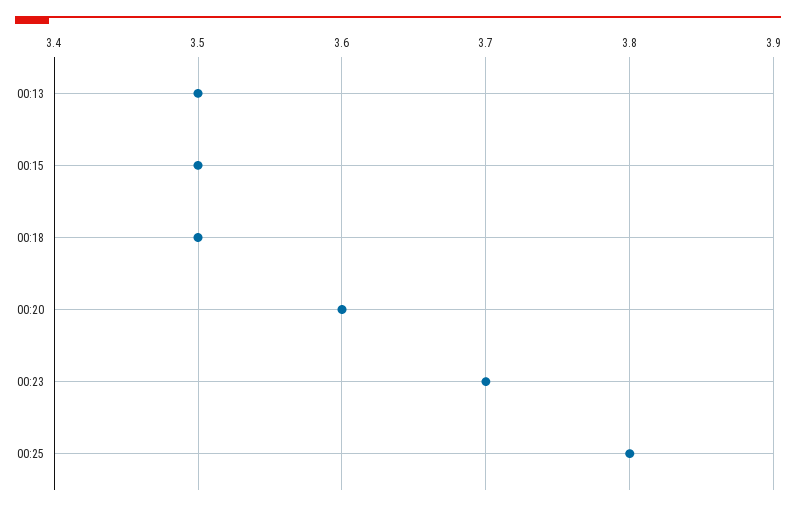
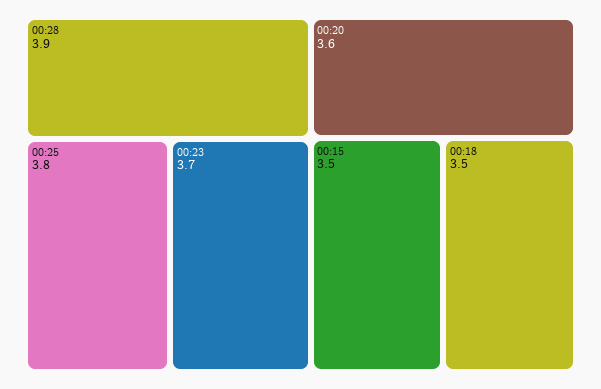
00:13: 3.5 -> none
00:28: none -> 3.9

